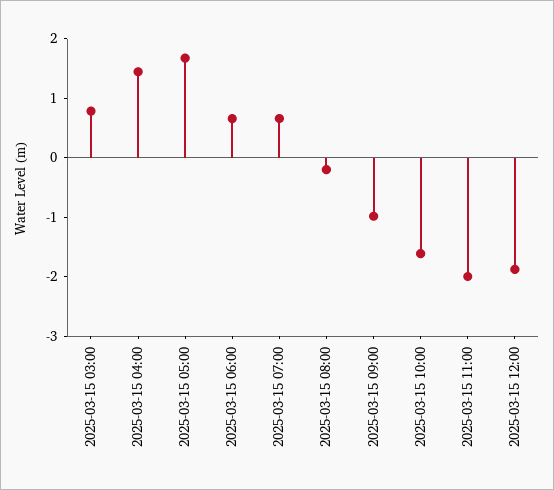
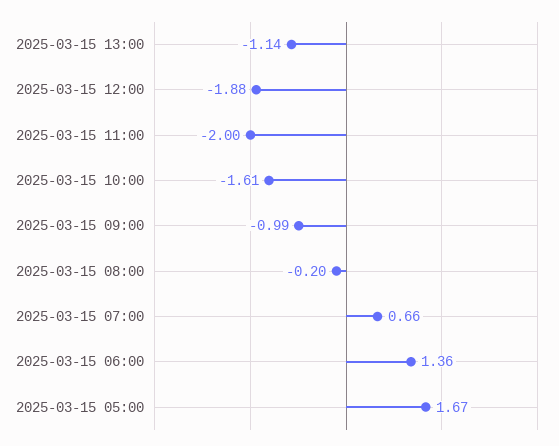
2025-03-15 03:00: 0.8 -> none
2025-03-15 04:00: 1.4 -> none
2025-03-15 06:00: 0.6 -> 1.36
2025-03-15 13:00: none -> -1.14

